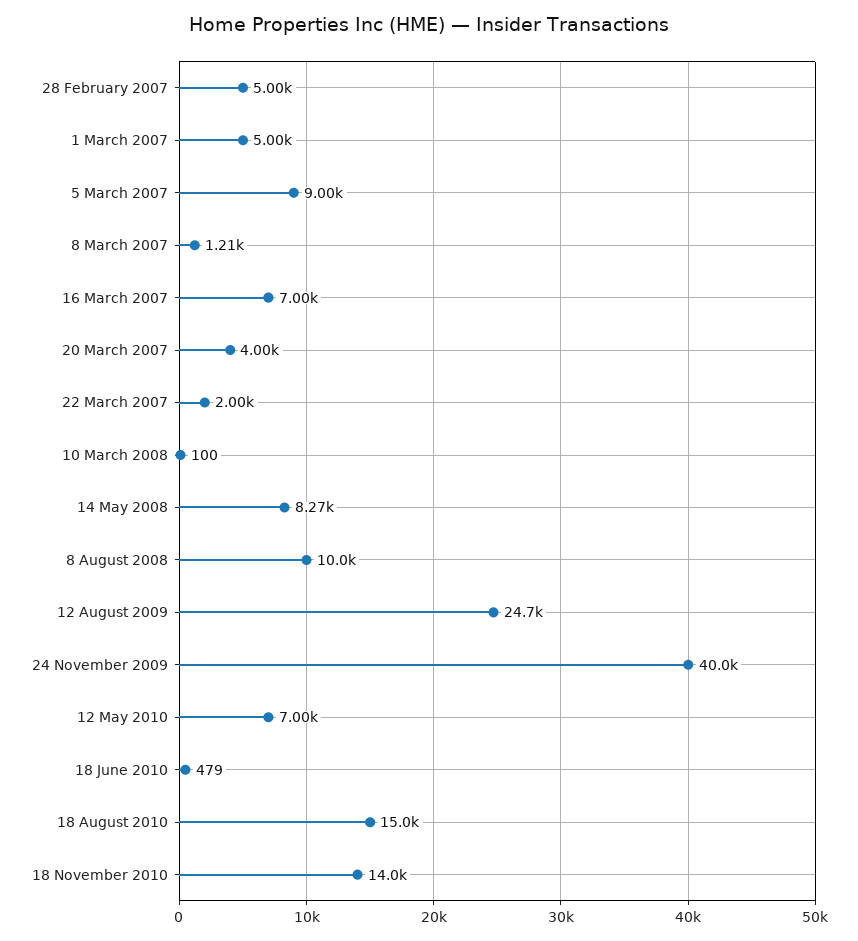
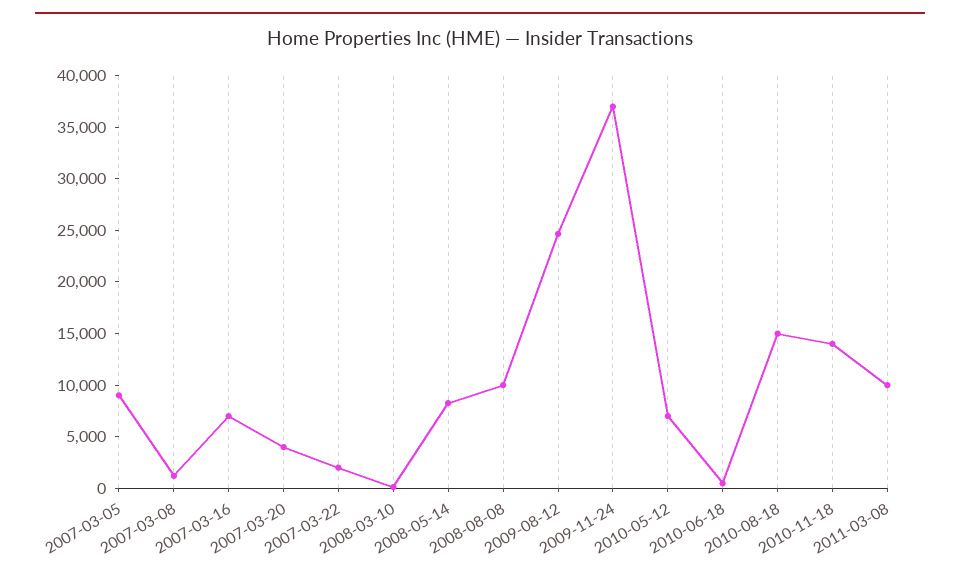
28 February 2007: 5000 -> none
1 March 2007: 5000 -> none
24 November 2009: 40000 -> 37000
2011-03-08: none -> 10000

